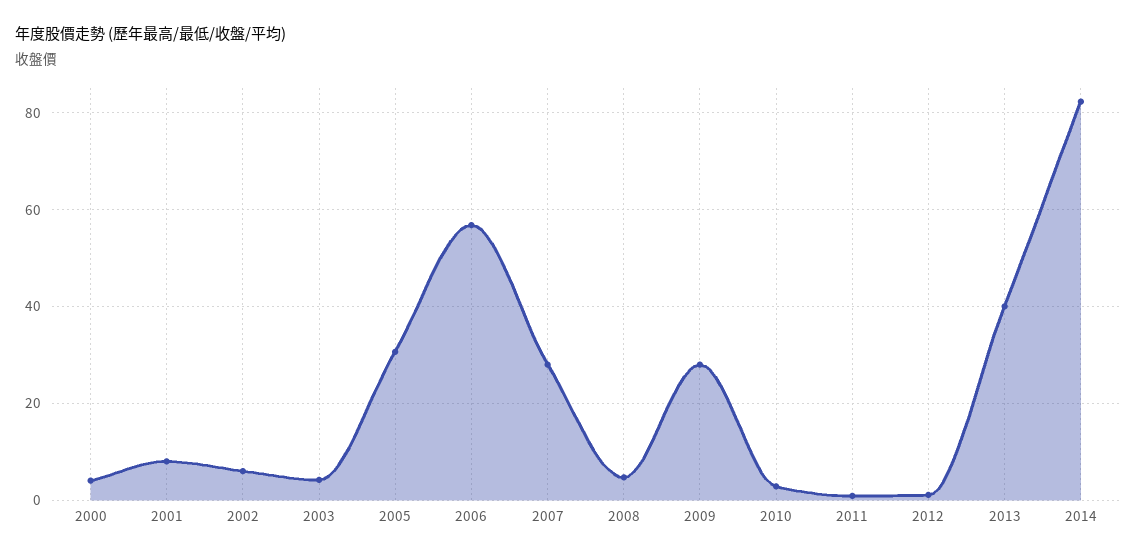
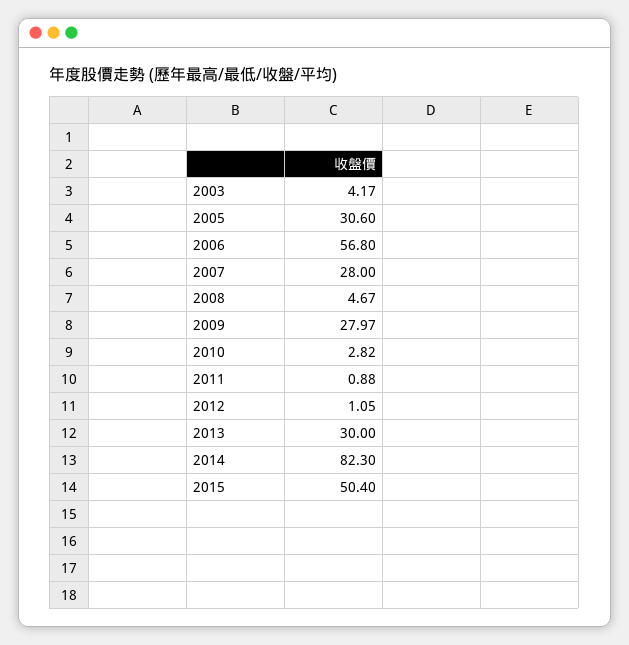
2000: 4 -> none
2001: 8 -> none
2002: 6 -> none
2013: 40 -> 30
2015: none -> 50.4

